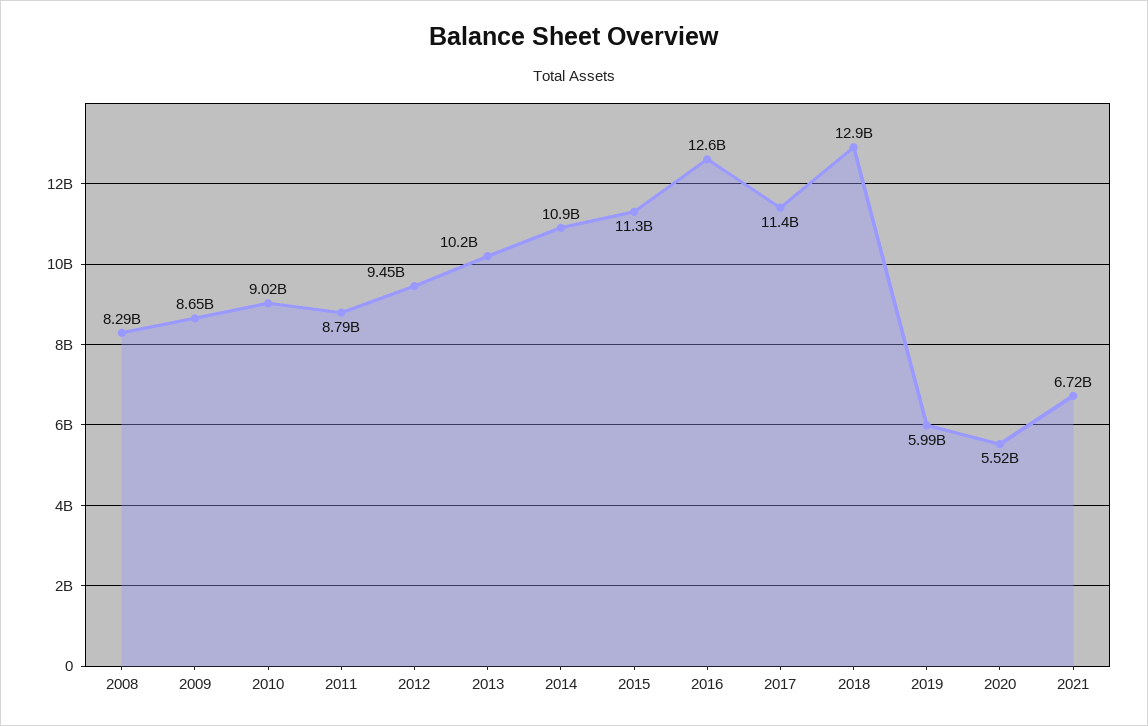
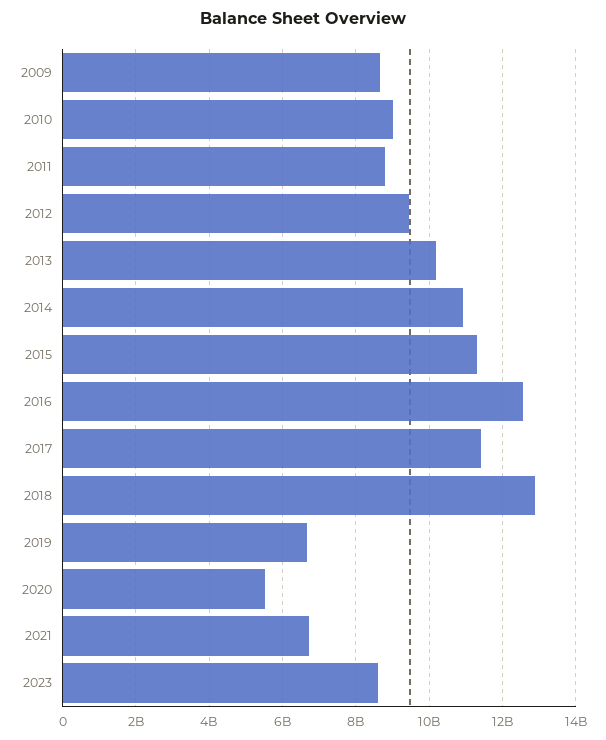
2008: 8290000000 -> none
2019: 5990000000 -> 6600000000
2023: none -> 8600000000

